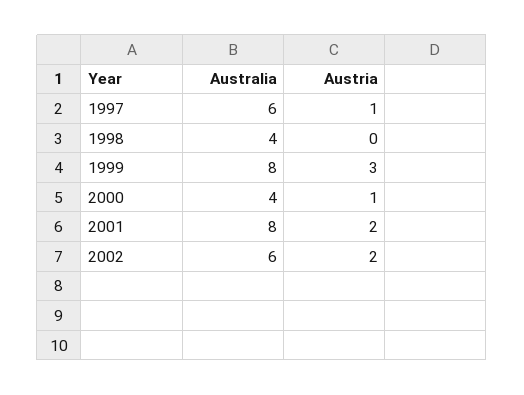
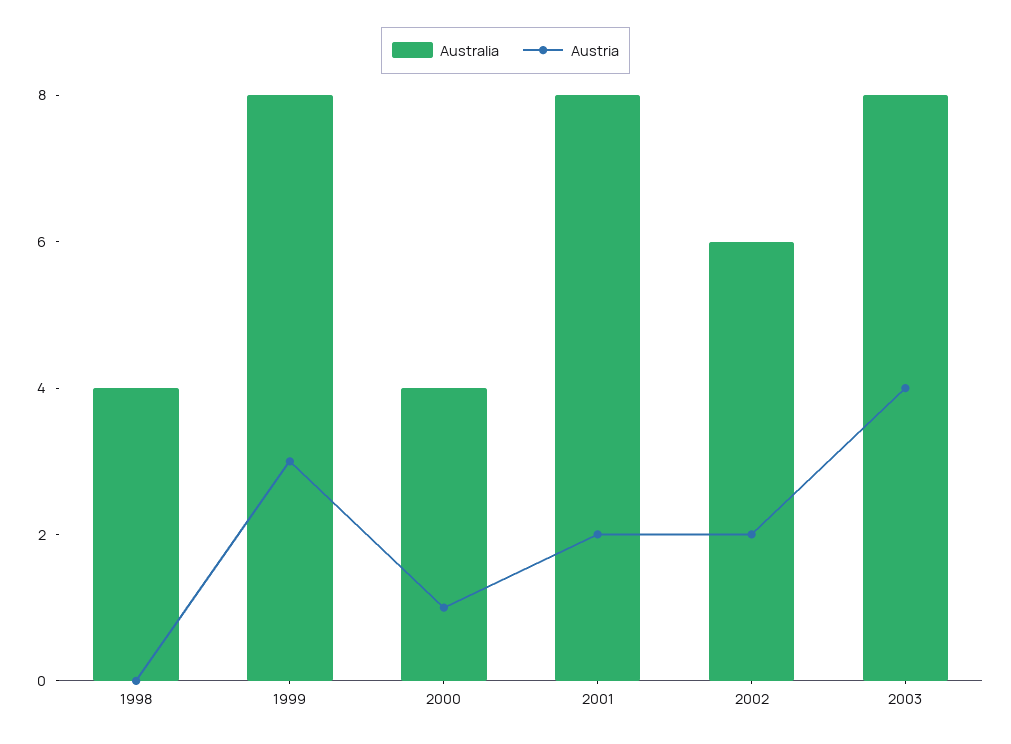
Australia, 1997: 6 -> none
Austria, 1997: 1 -> none
Australia, 2003: none -> 8
Austria, 2003: none -> 4

